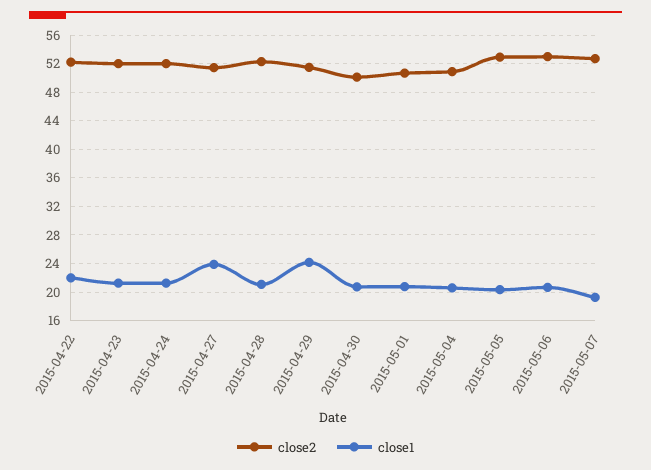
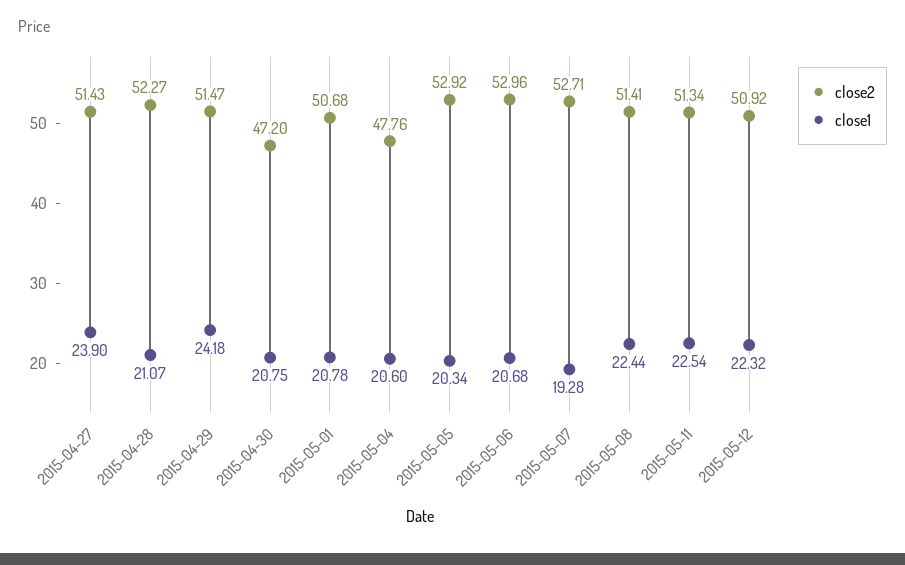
close2, 2015-04-22: 52 -> none
close1, 2015-04-22: 22 -> none
close2, 2015-04-23: 52 -> none
close1, 2015-04-23: 21 -> none
close2, 2015-04-24: 52 -> none
close1, 2015-04-24: 21 -> none
close2, 2015-04-30: 50 -> 47.2
close2, 2015-05-04: 51 -> 47.76
close2, 2015-05-08: none -> 51.41
close1, 2015-05-08: none -> 22.44
close2, 2015-05-11: none -> 51.34
close1, 2015-05-11: none -> 22.54
close2, 2015-05-12: none -> 50.92
close1, 2015-05-12: none -> 22.32

